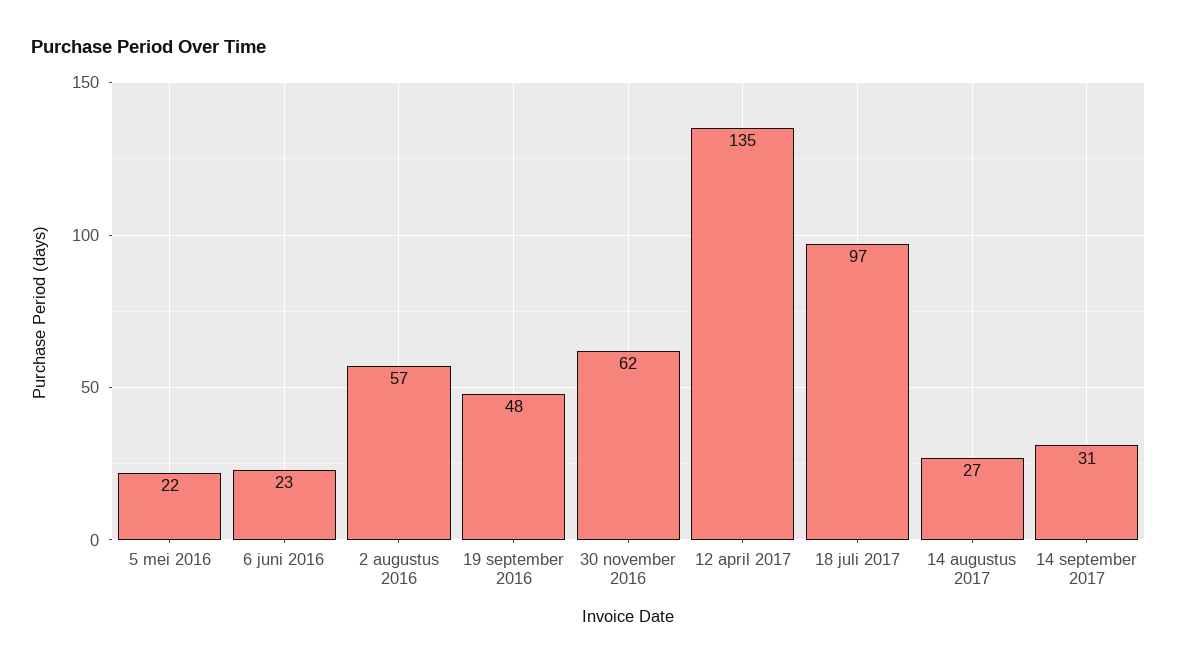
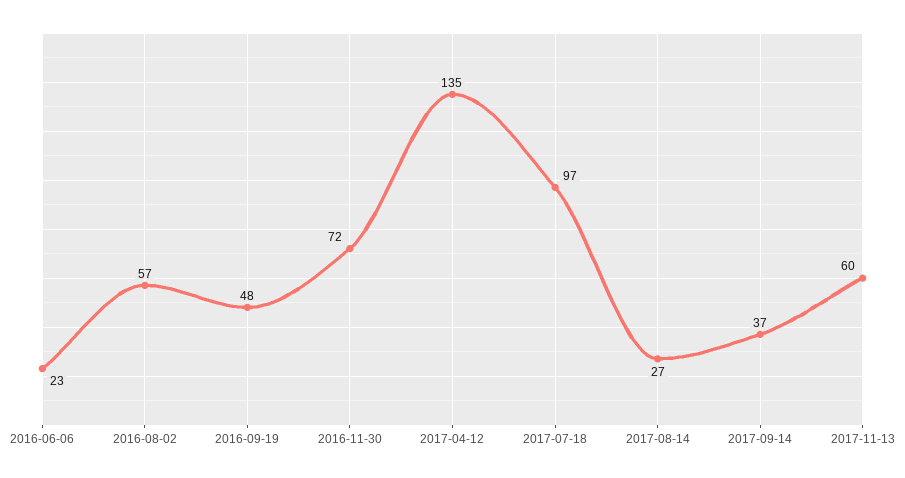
5 mei 2016: 22 -> none
30 november 2016: 62 -> 72
14 september 2017: 31 -> 37
2017-11-13: none -> 60

